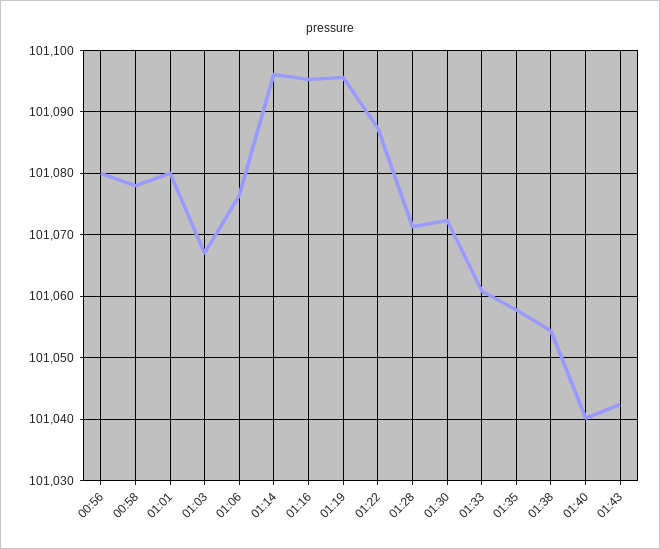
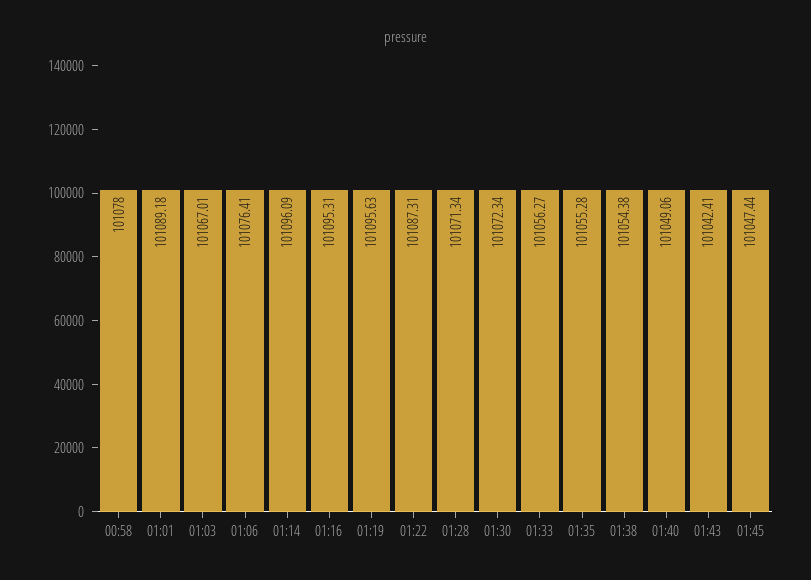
00:56: 101080 -> none
01:01: 101080 -> 101089.18
01:33: 101061 -> 101056.27
01:35: 101058 -> 101055.28
01:40: 101040 -> 101049.06
01:45: none -> 101047.44

